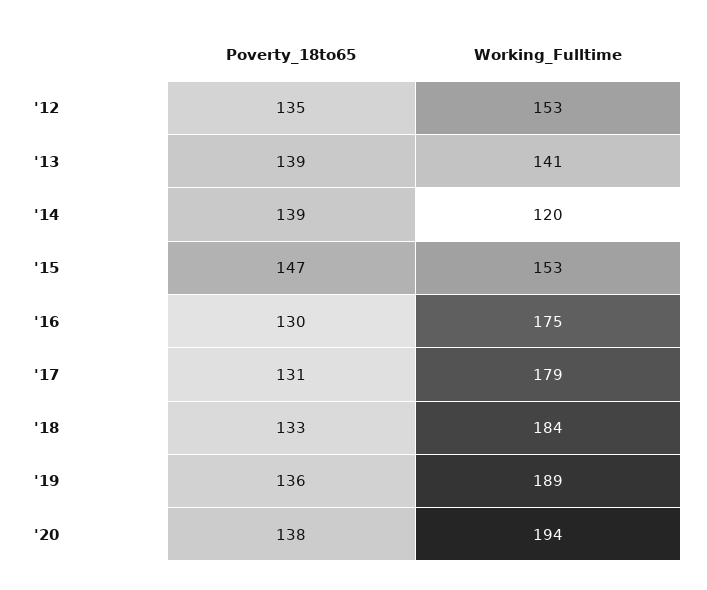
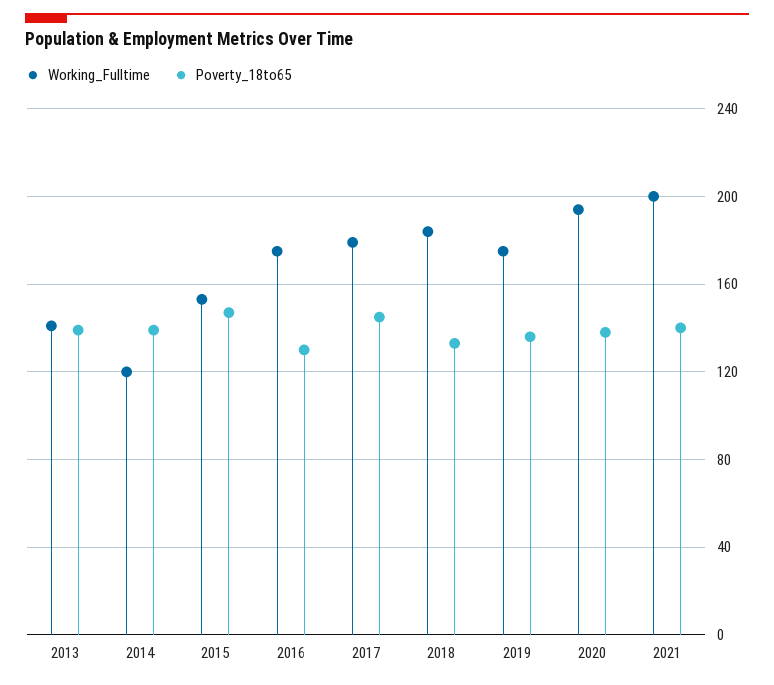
Poverty_18to65, '12: 135 -> none
Working_Fulltime, '12: 153 -> none
Poverty_18to65, '17: 131 -> 145
Working_Fulltime, '19: 189 -> 175
Working_Fulltime, 2021: none -> 200
Poverty_18to65, 2021: none -> 140

